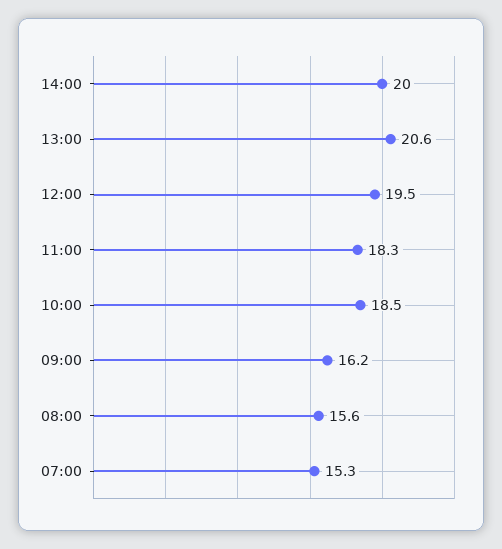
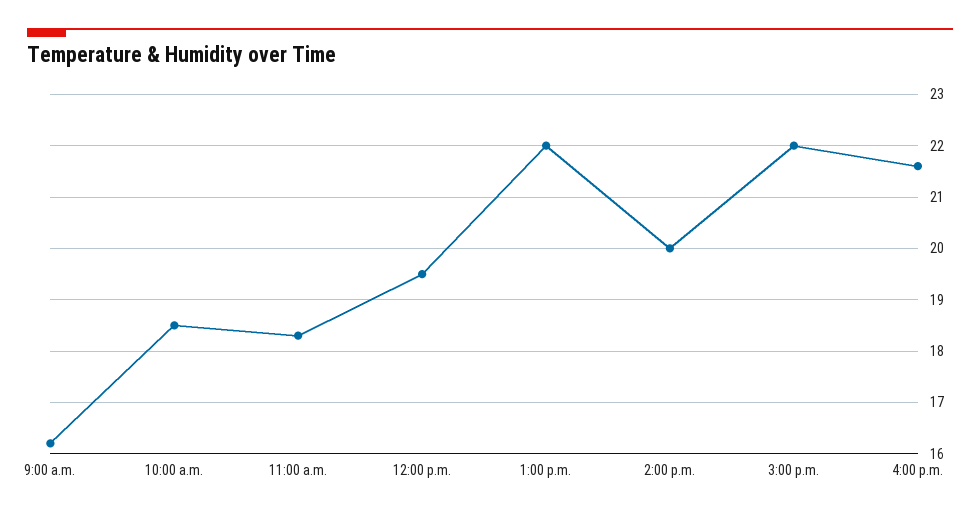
13:00: 20.6 -> 22
08:00: 15.6 -> none
07:00: 15.3 -> none
3:00 p.m.: none -> 22
4:00 p.m.: none -> 21.5

